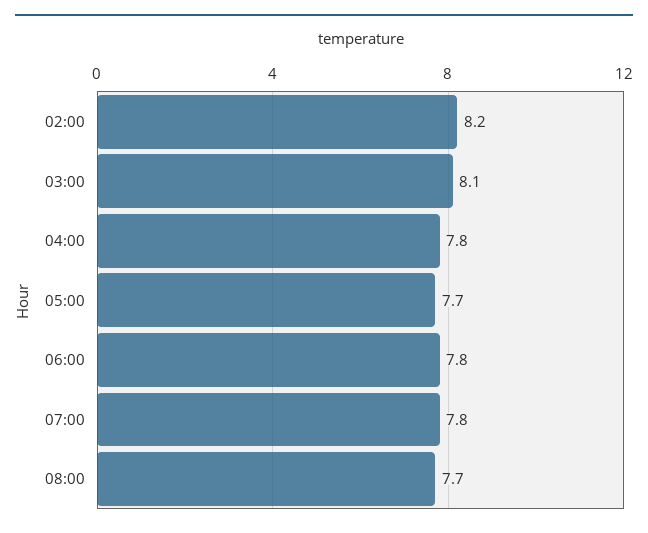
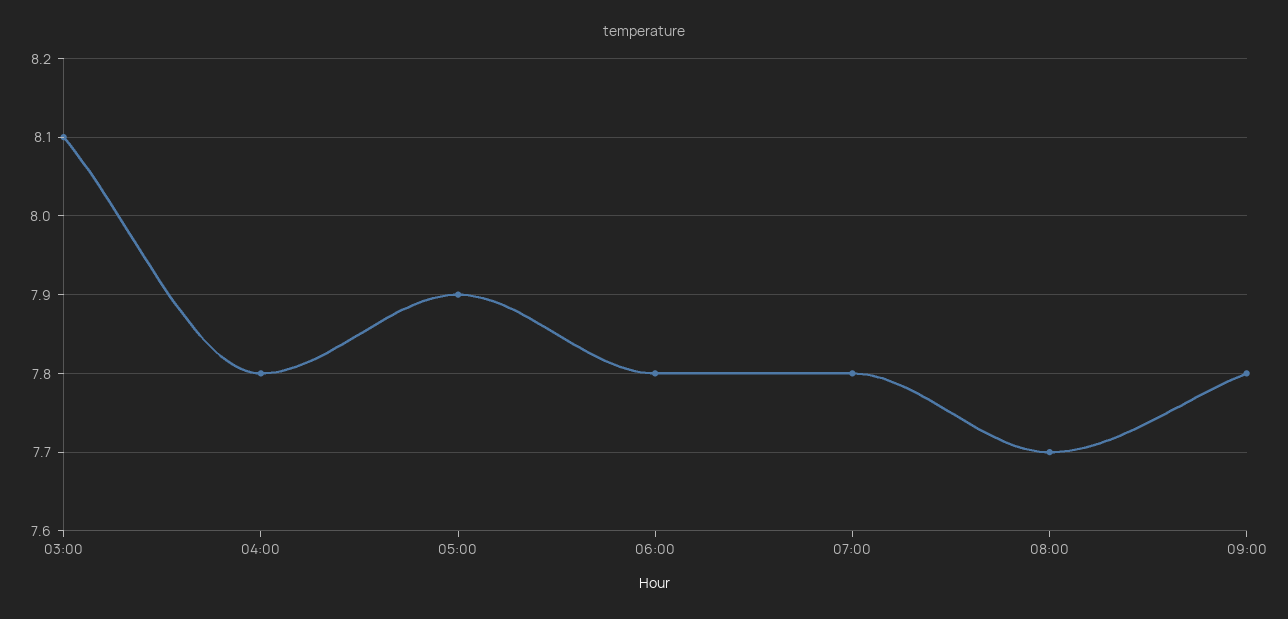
02:00: 8.2 -> none
05:00: 7.7 -> 7.9
09:00: none -> 7.8

